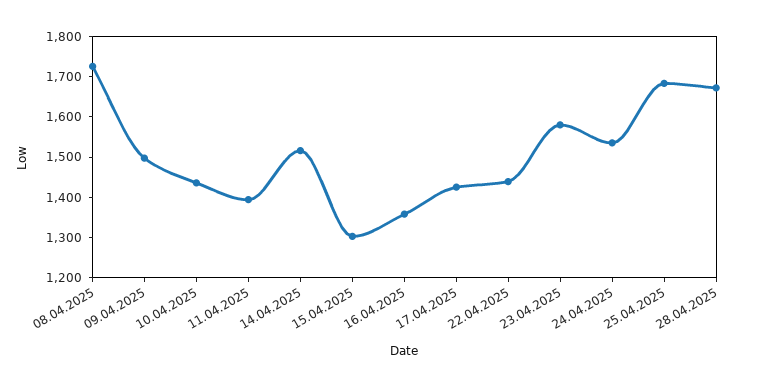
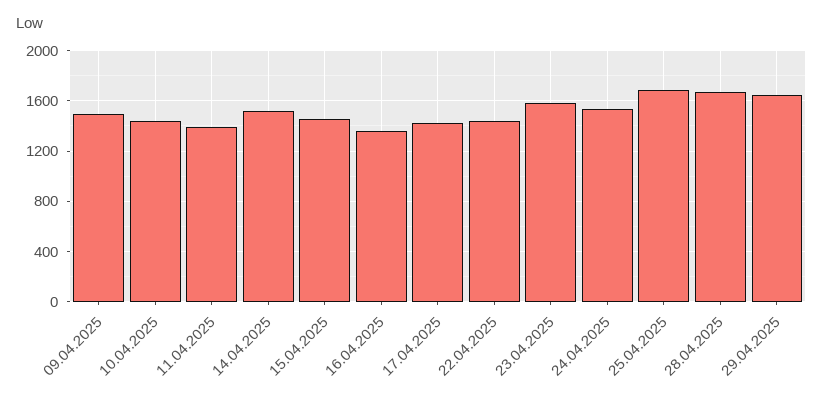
08.04.2025: 1720 -> none
15.04.2025: 1300 -> 1450
29.04.2025: none -> 1650

